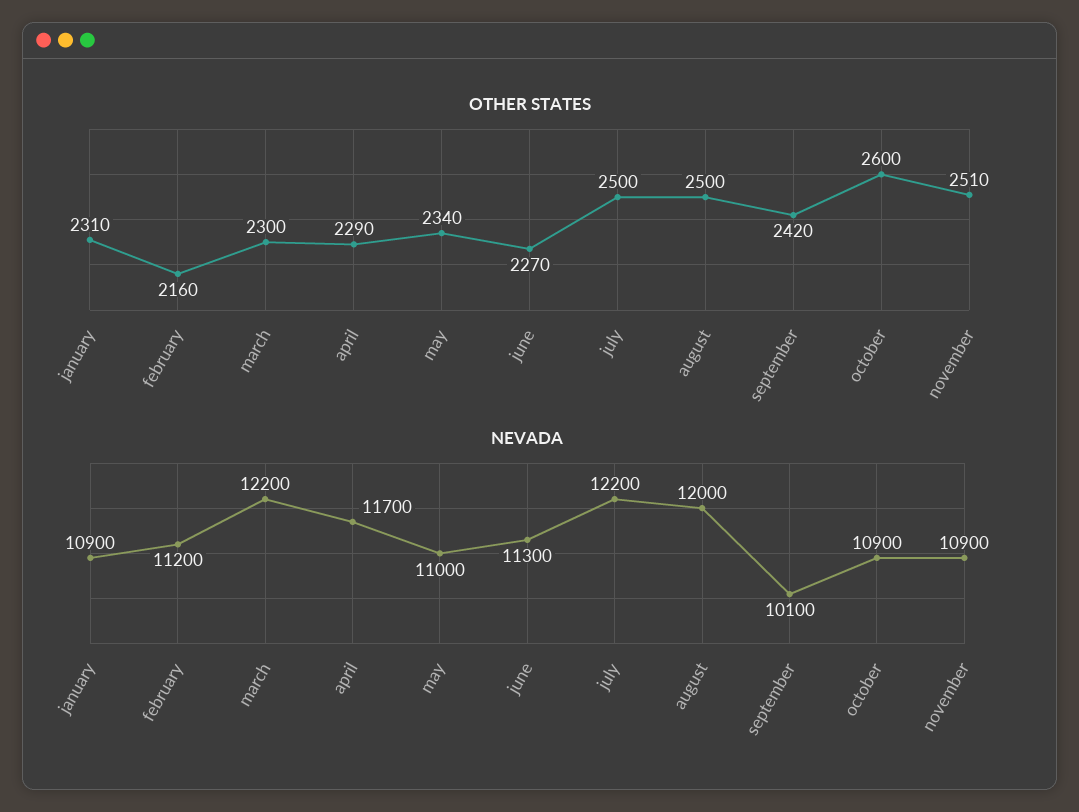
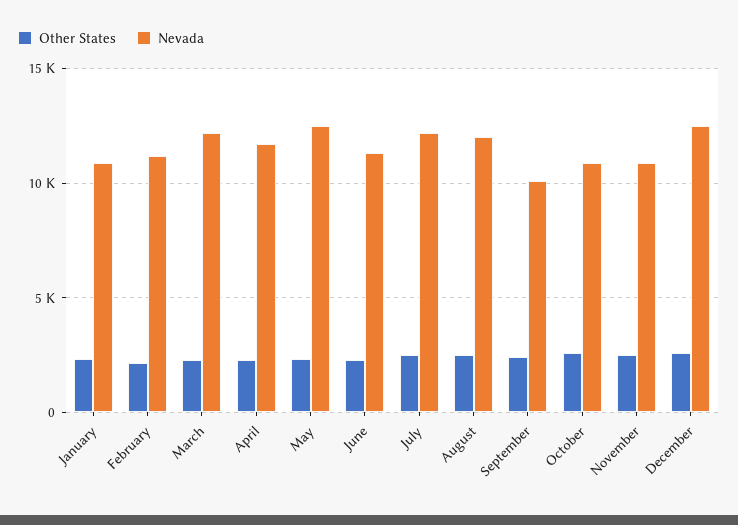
NEVADA, may: 11000 -> 12500
OTHER STATES, December: none -> 2500
NEVADA, December: none -> 12500

